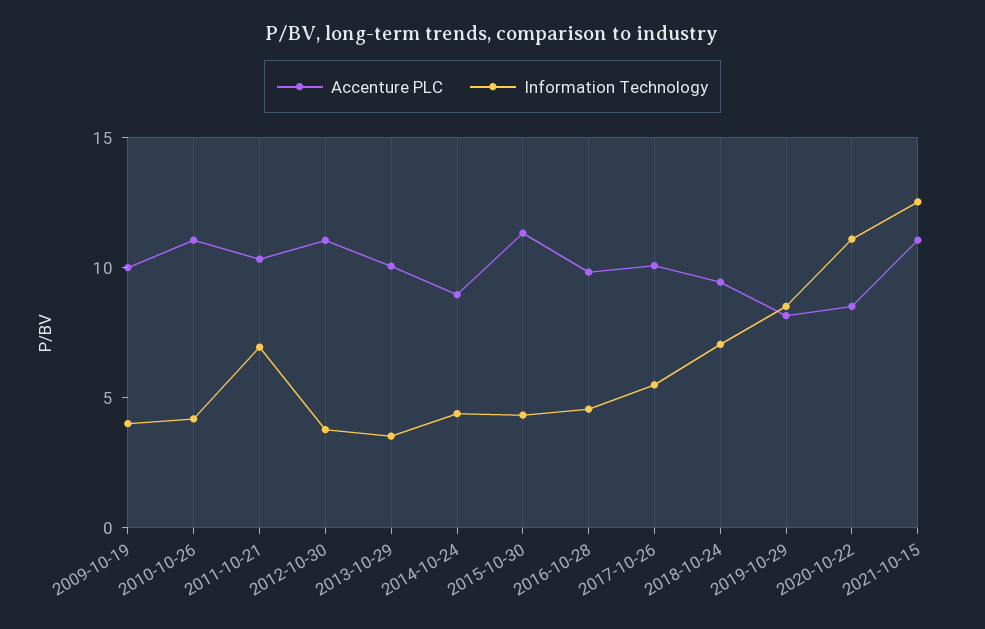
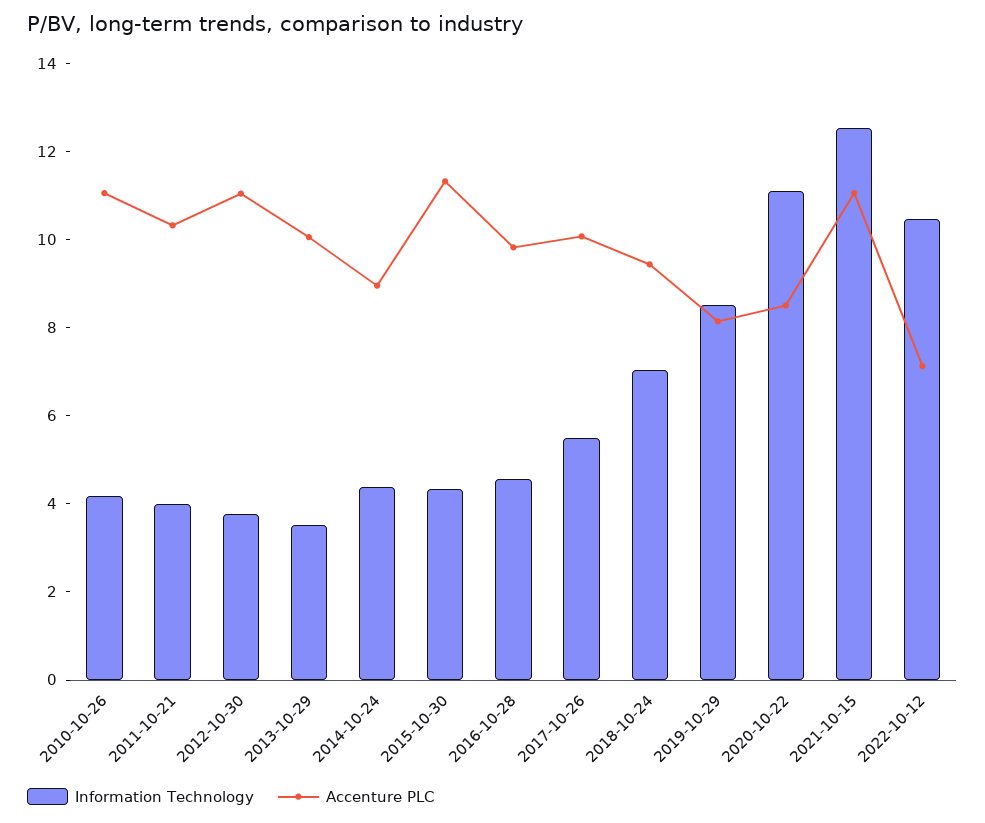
Accenture PLC, 2009-10-19: 10 -> none
Information Technology, 2009-10-19: 4 -> none
Information Technology, 2011-10-21: 7 -> 4
Information Technology, 2022-10-12: none -> 10.5
Accenture PLC, 2022-10-12: none -> 7

